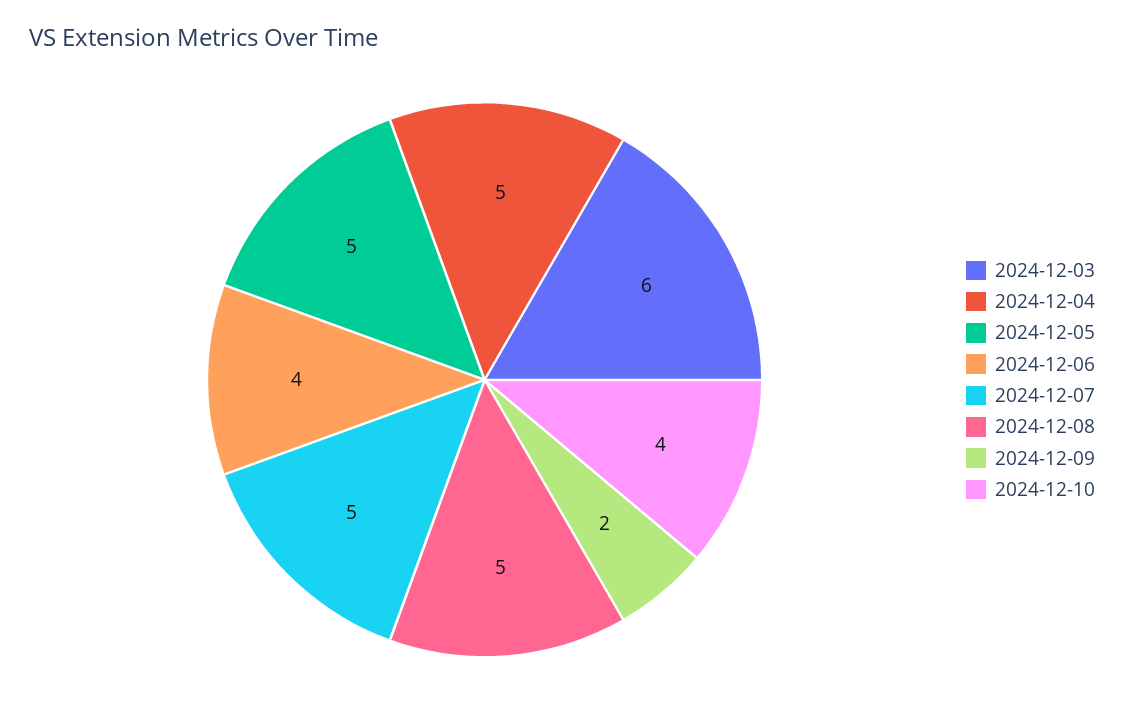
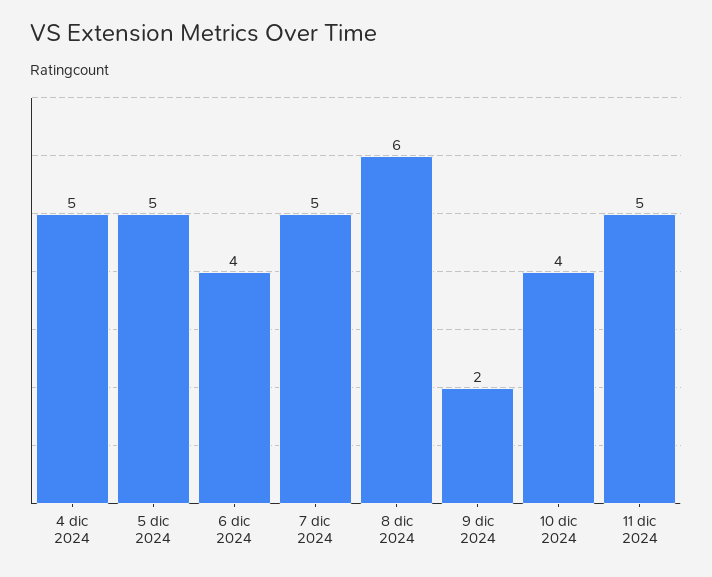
2024-12-03: 6 -> none
2024-12-08: 5 -> 6
11 dic 2024: none -> 5

